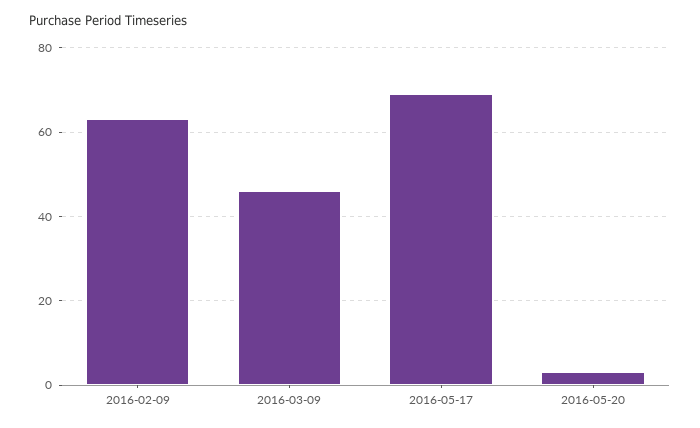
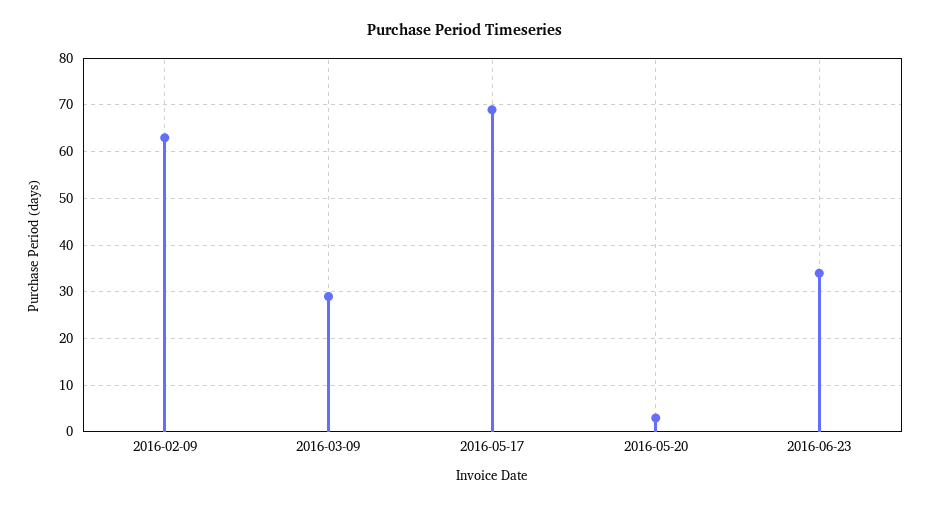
2016-03-09: 45 -> 30
2016-06-23: none -> 35

